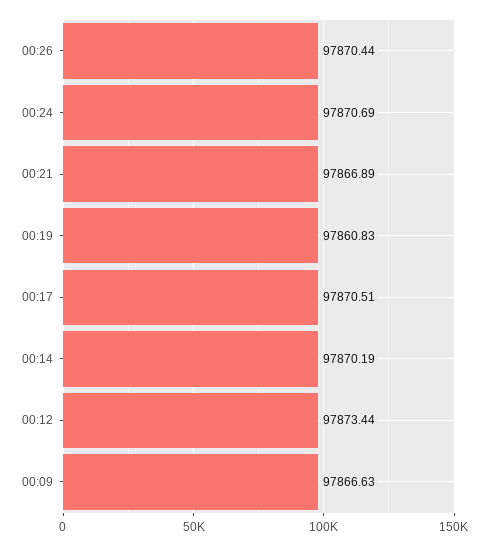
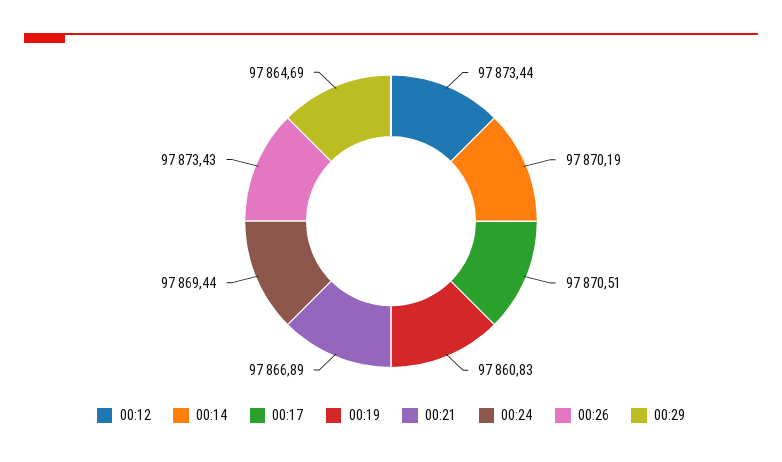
00:26: 97870.44 -> 97873.43
00:24: 97870.69 -> 97869.44
00:09: 97866.63 -> none
00:29: none -> 97864.69

